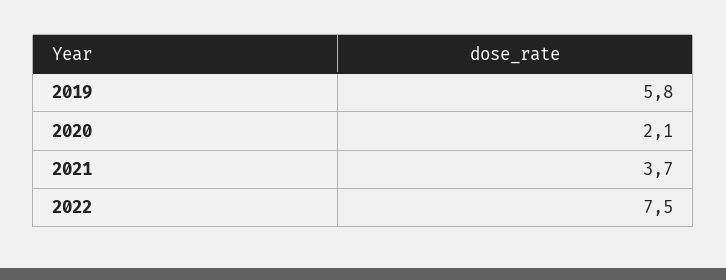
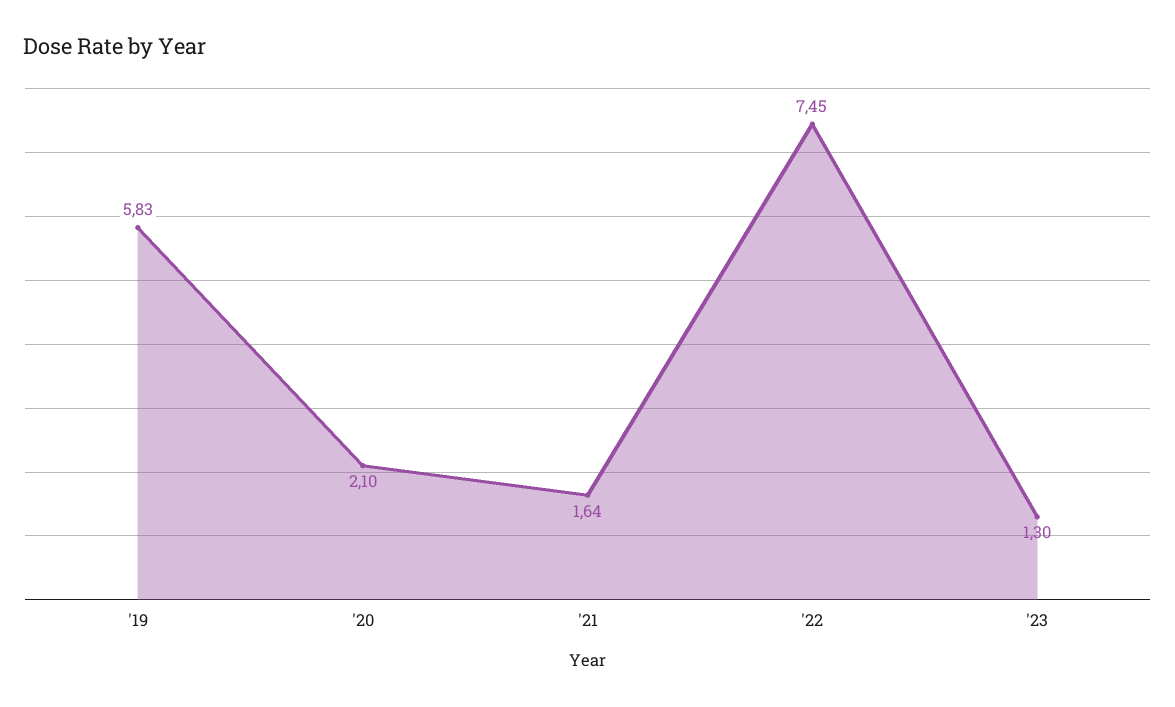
2021: 3.7 -> 1.64
'23: none -> 1.3

